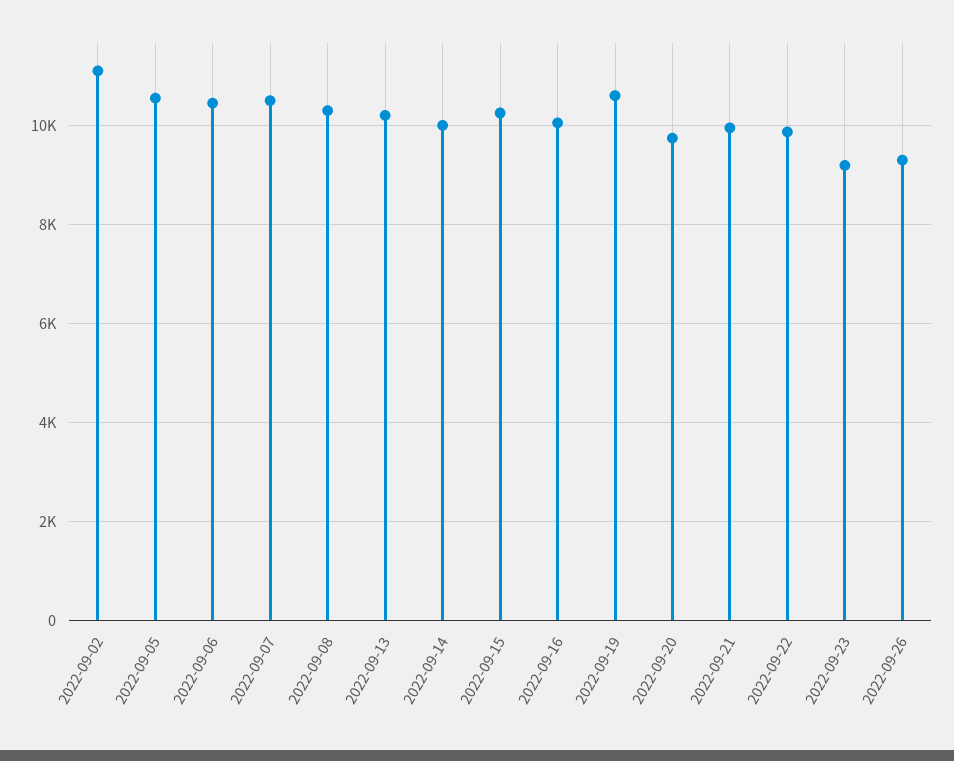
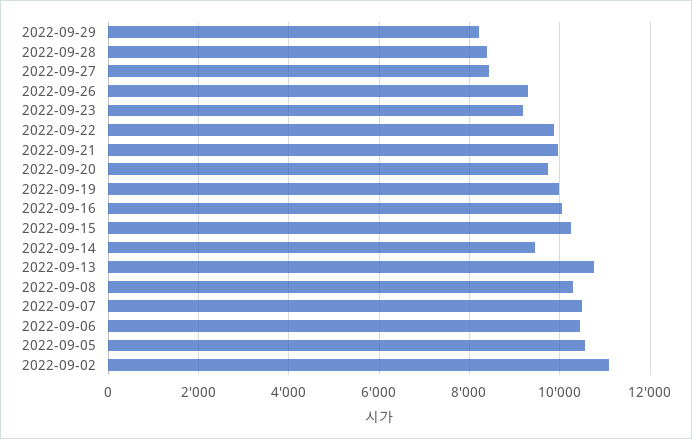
2022-09-13: 10200 -> 10800
2022-09-14: 10000 -> 9400
2022-09-19: 10600 -> 10000
2022-09-29: none -> 8200
2022-09-28: none -> 8400
2022-09-27: none -> 8400

